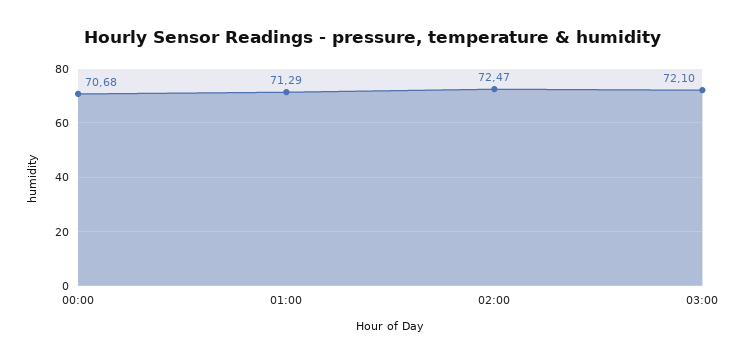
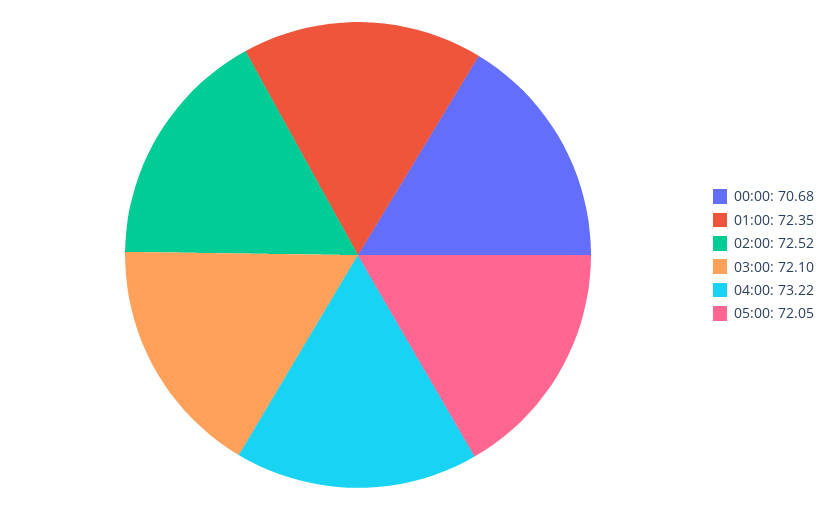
01:00: 71.29 -> 72.35
02:00: 72.47 -> 72.52
04:00: none -> 73.22
05:00: none -> 72.05

